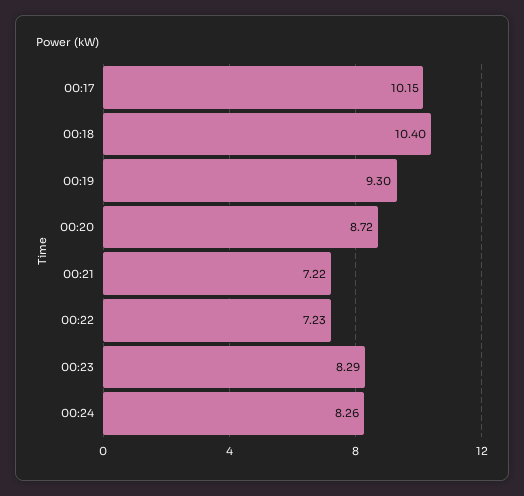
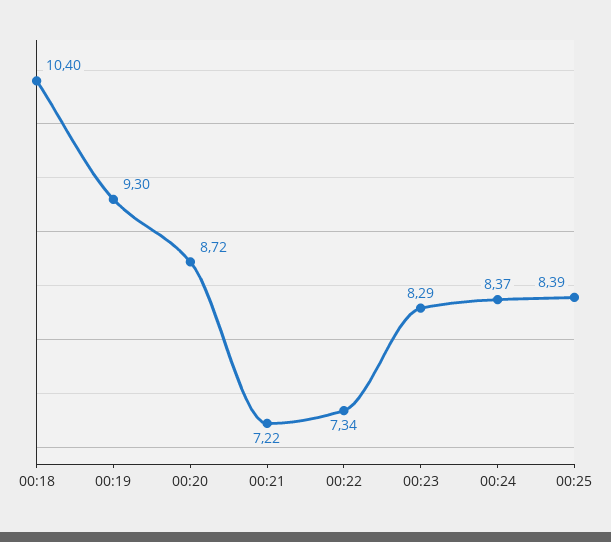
00:17: 10.15 -> none
00:22: 7.23 -> 7.34
00:24: 8.26 -> 8.37
00:25: none -> 8.39

